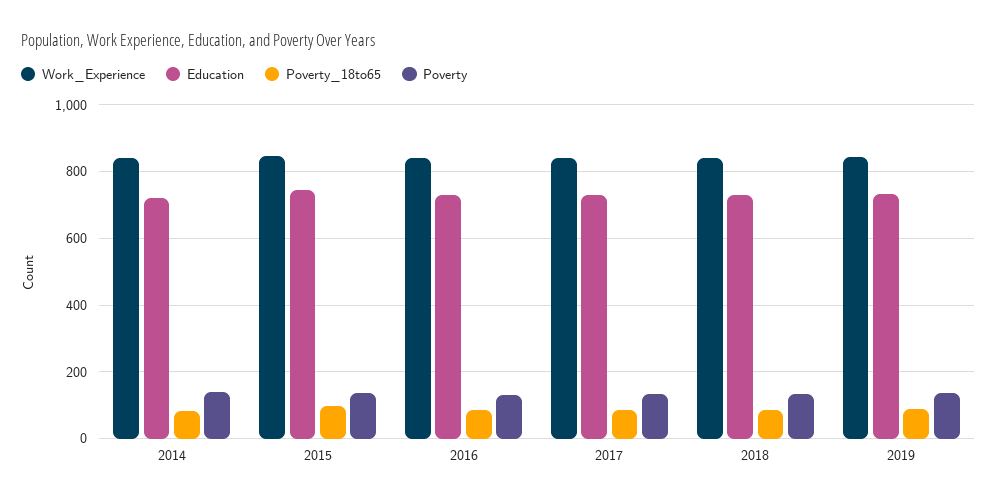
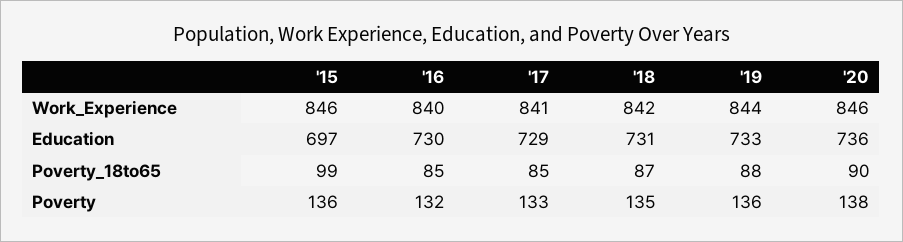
Work_Experience, 2014: 840 -> none
Education, 2014: 720 -> none
Poverty_18to65, 2014: 80 -> none
Poverty, 2014: 140 -> none
Education, 2015: 740 -> 697
Work_Experience, '20: none -> 846
Education, '20: none -> 736
Poverty_18to65, '20: none -> 90
Poverty, '20: none -> 138

